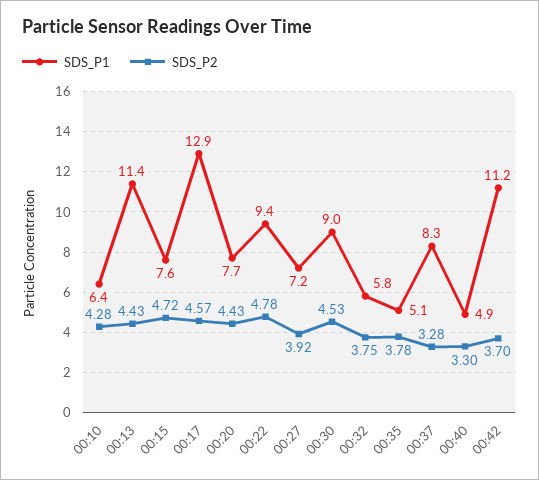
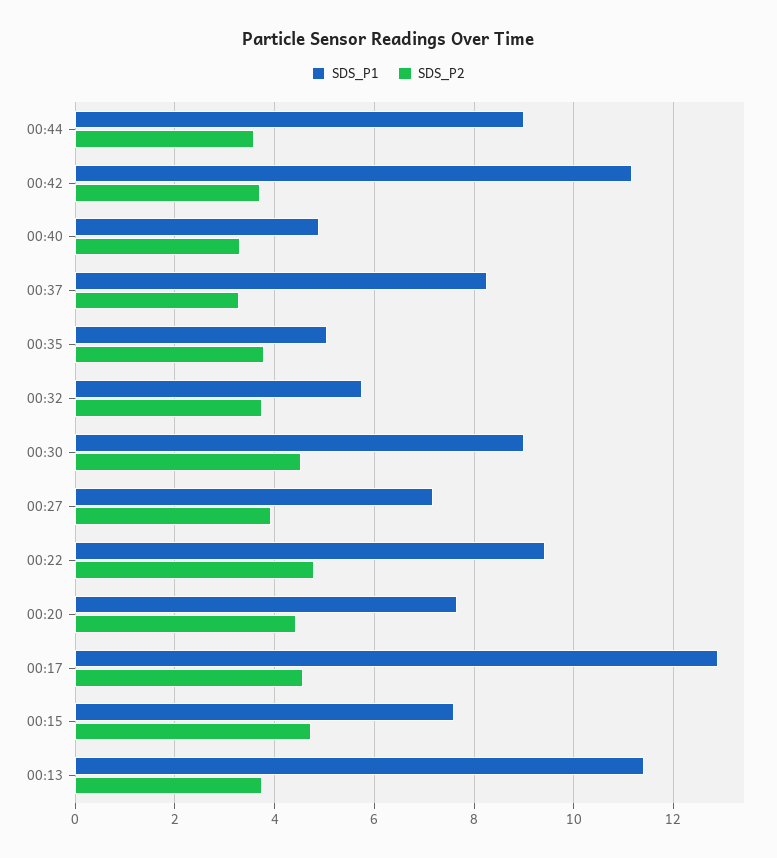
SDS_P1, 00:10: 6.4 -> none
SDS_P2, 00:10: 4.28 -> none
SDS_P2, 00:13: 4.43 -> 3.8
SDS_P1, 00:44: none -> 9
SDS_P2, 00:44: none -> 3.6

